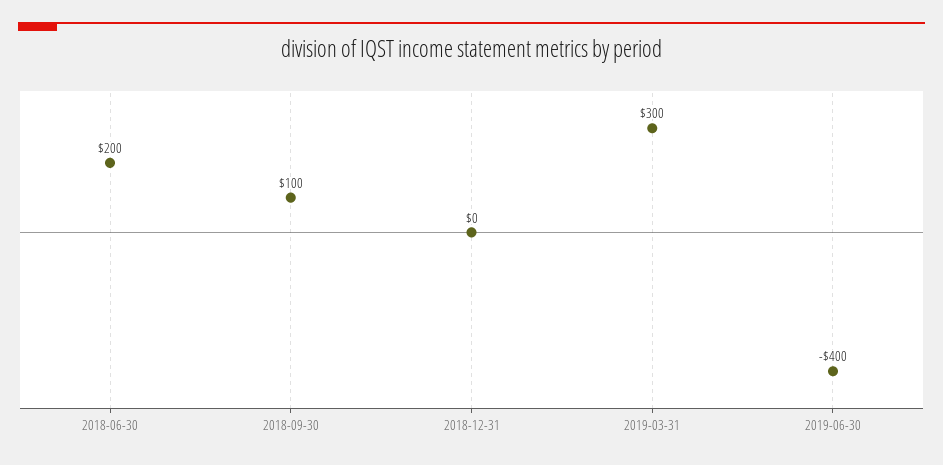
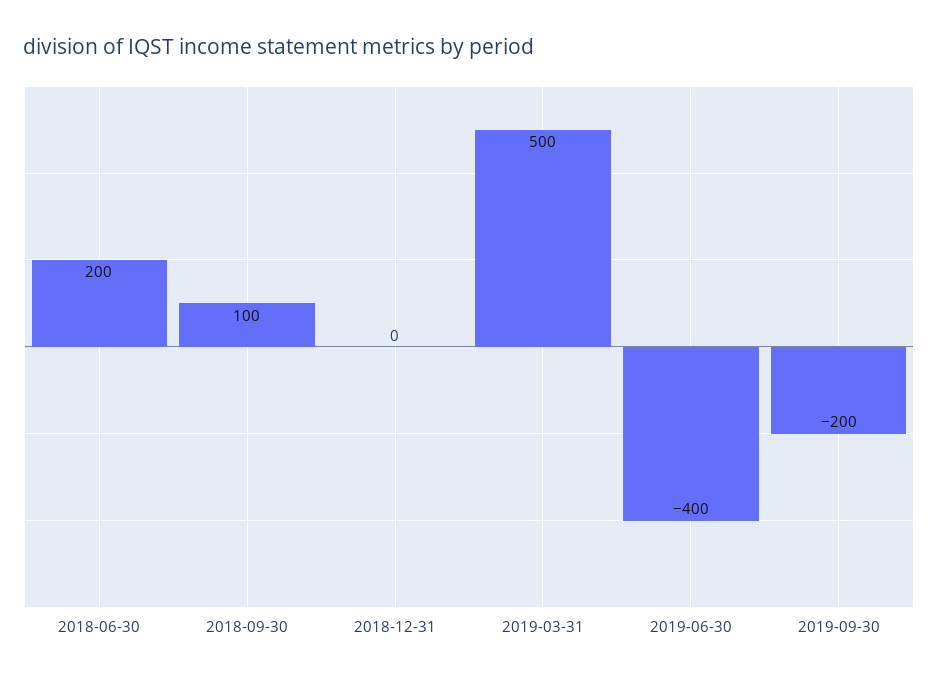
2019-03-31: 300 -> 500
2019-09-30: none -> -200

